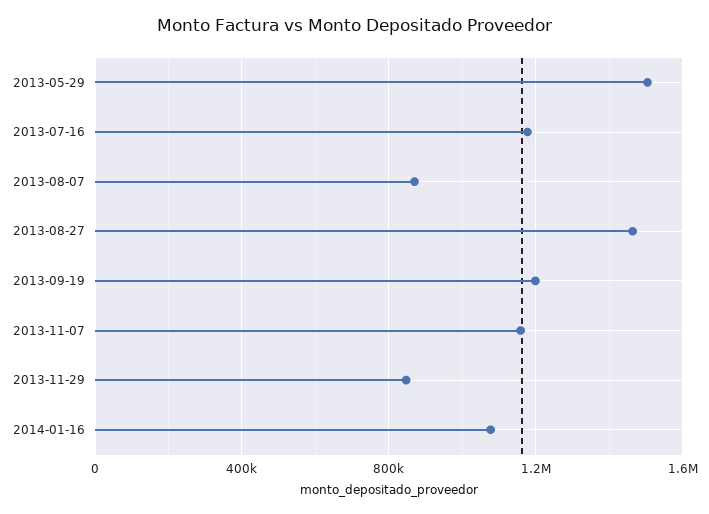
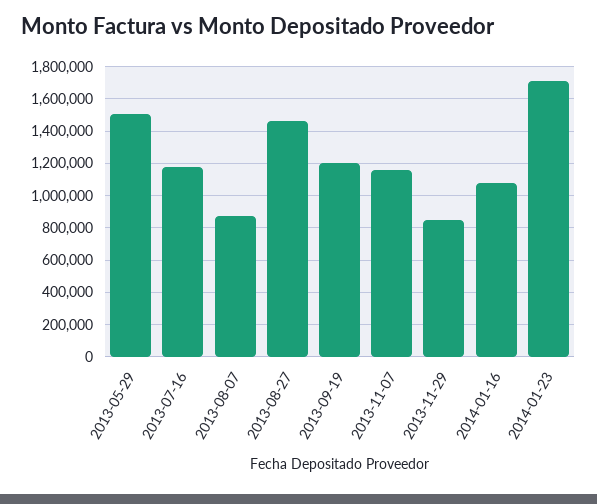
2014-01-23: none -> 1700000

